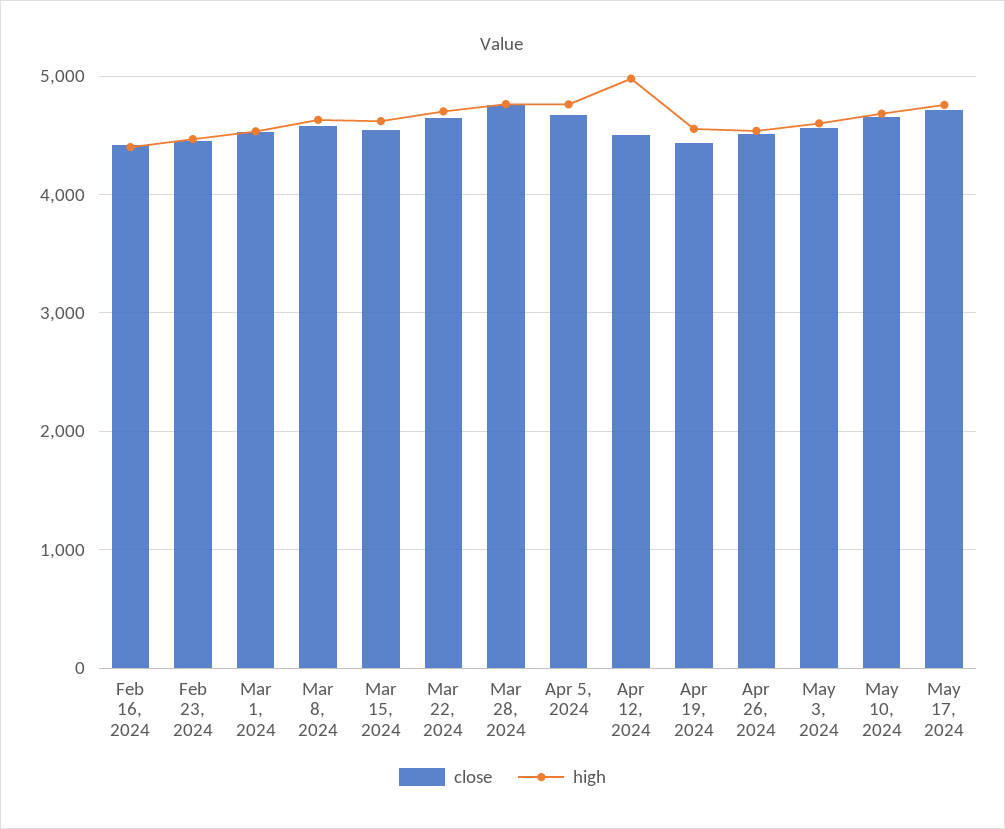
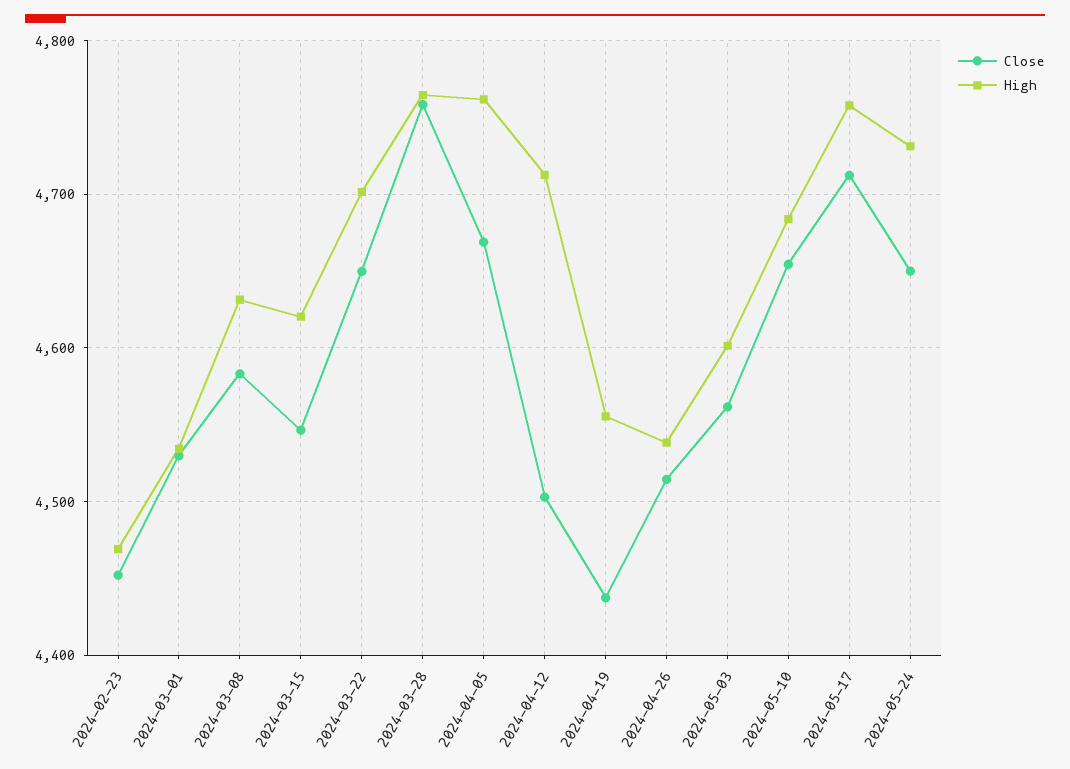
close, Feb 16, 2024: 4400 -> none
high, Feb 16, 2024: 4400 -> none
high, Apr 12, 2024: 5000 -> 4710
close, 2024-05-24: none -> 4650
high, 2024-05-24: none -> 4730

